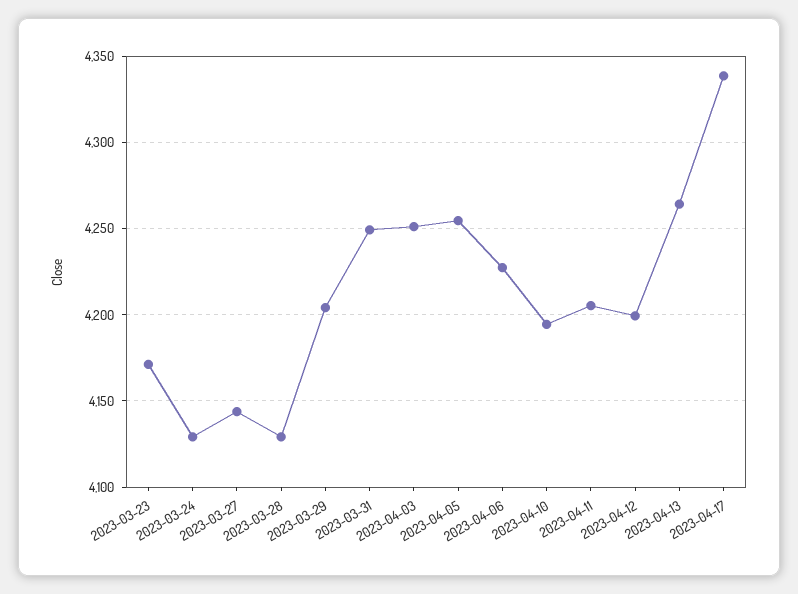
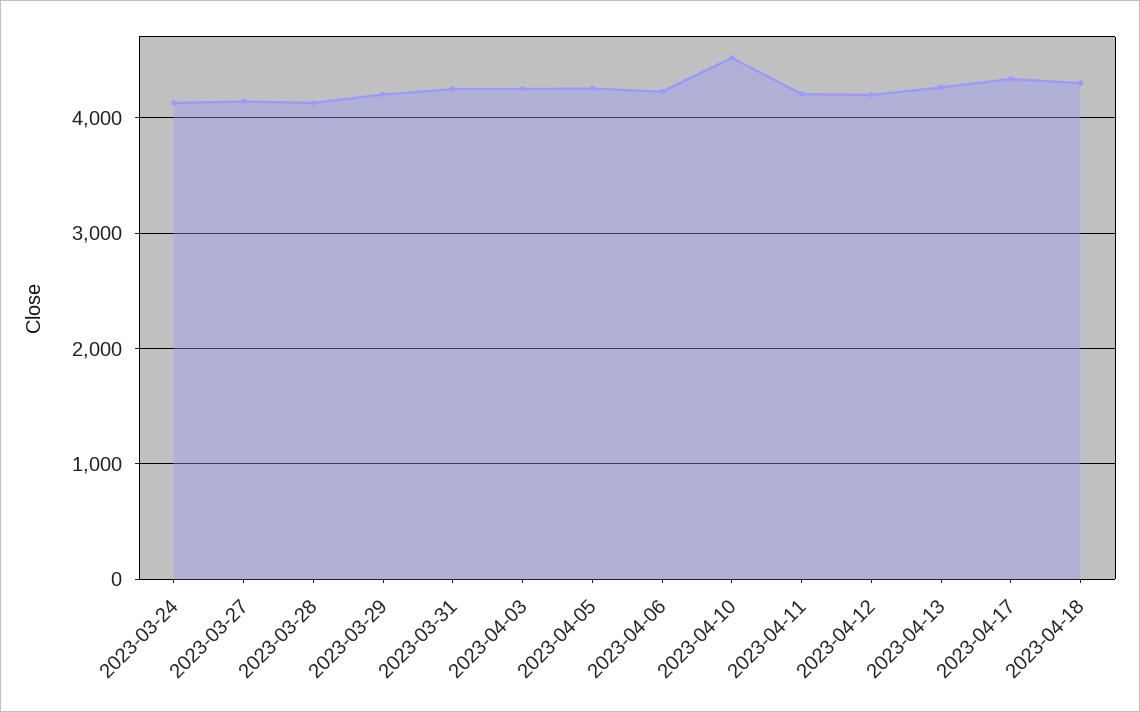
2023-03-23: 4170 -> none
2023-04-10: 4195 -> 4500
2023-04-18: none -> 4300

